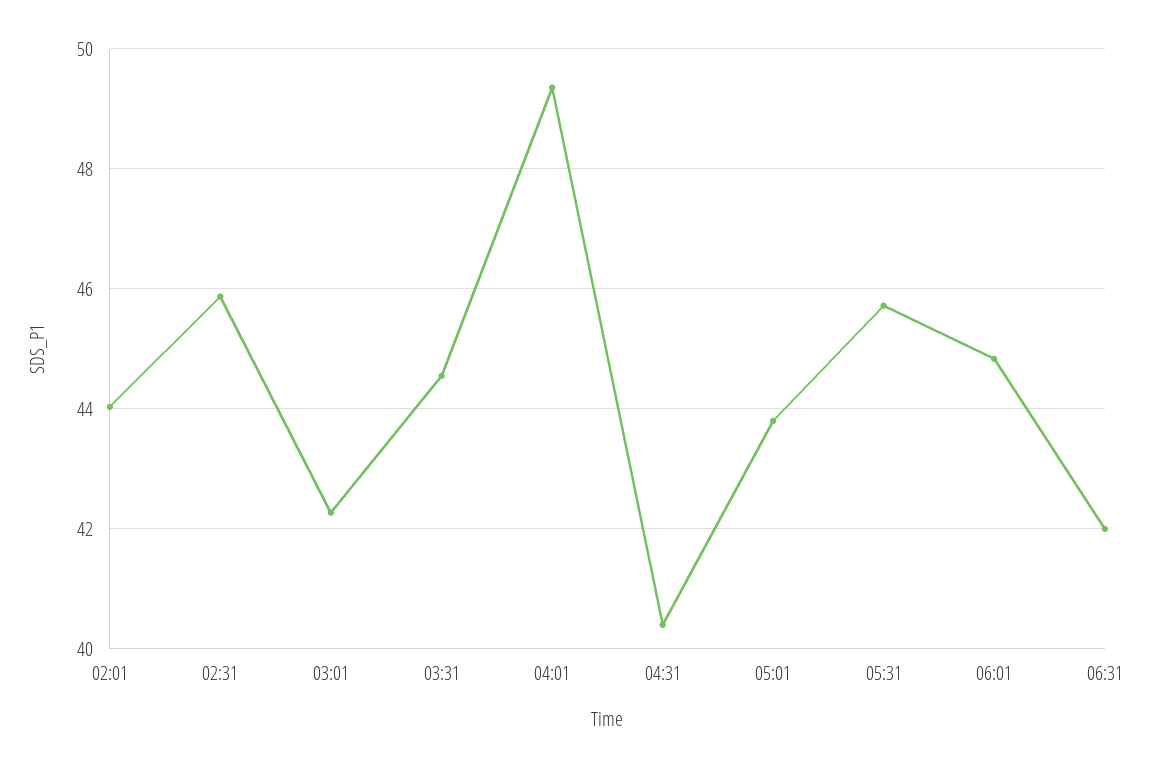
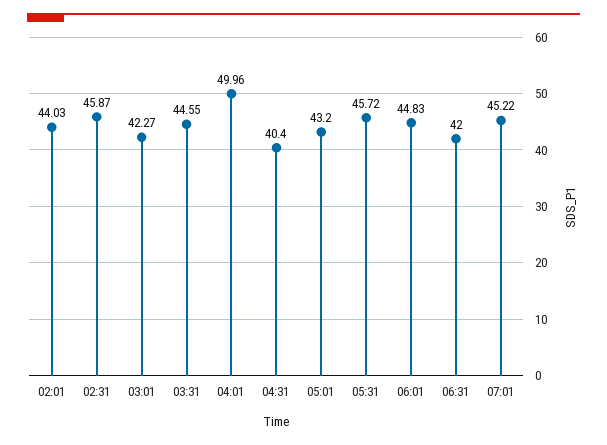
04:01: 49.4 -> 49.96
05:01: 43.8 -> 43.2
07:01: none -> 45.22

